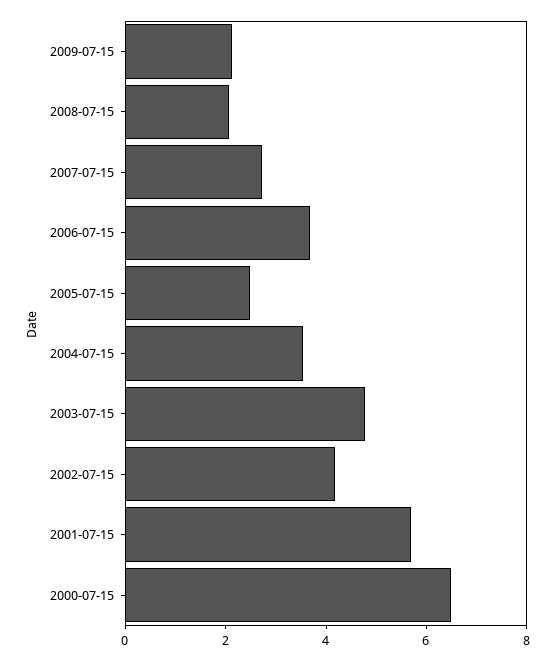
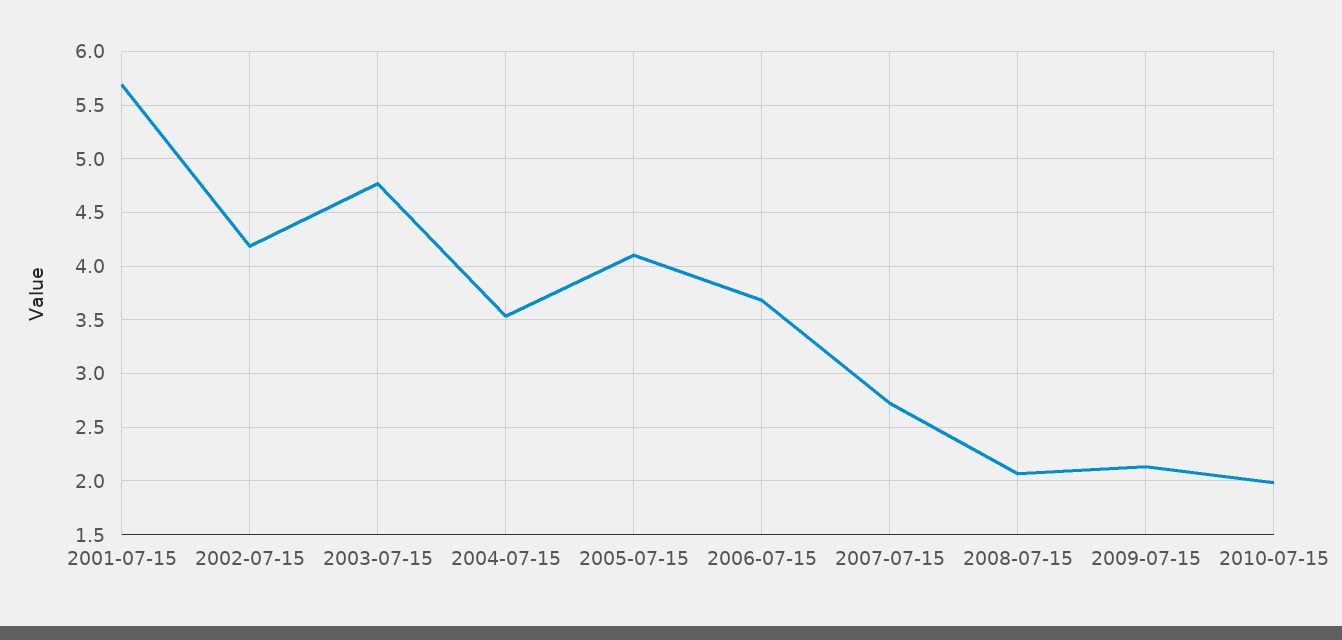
2005-07-15: 2.5 -> 4.1
2000-07-15: 6.5 -> none
2010-07-15: none -> 2

